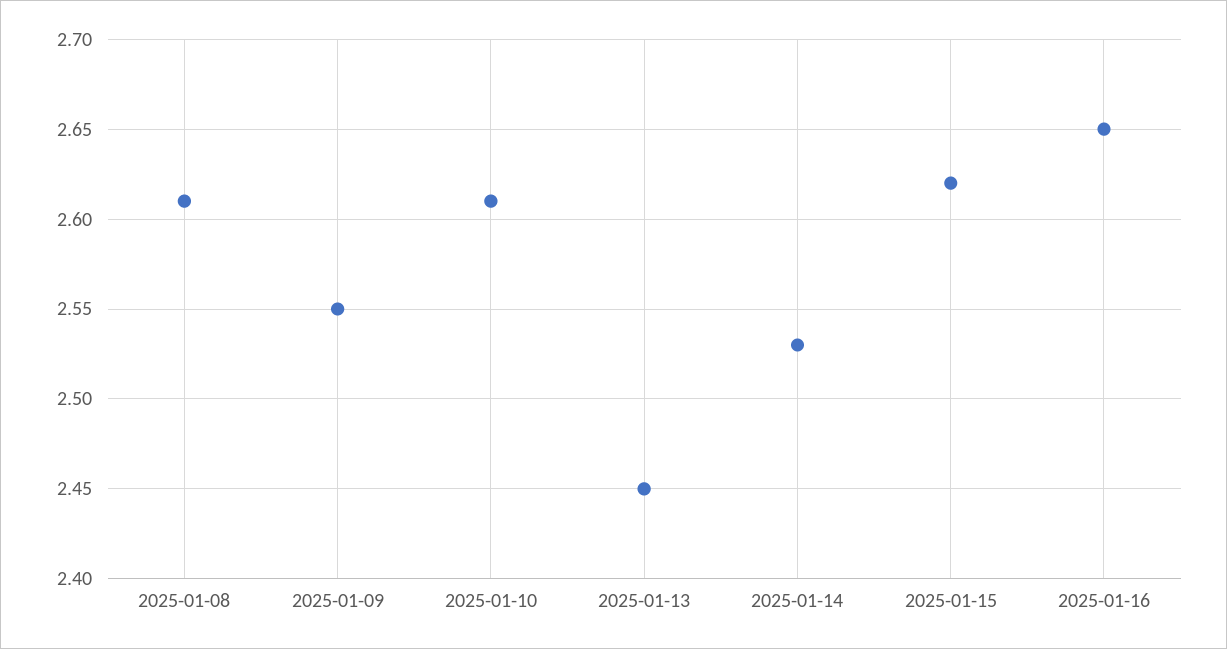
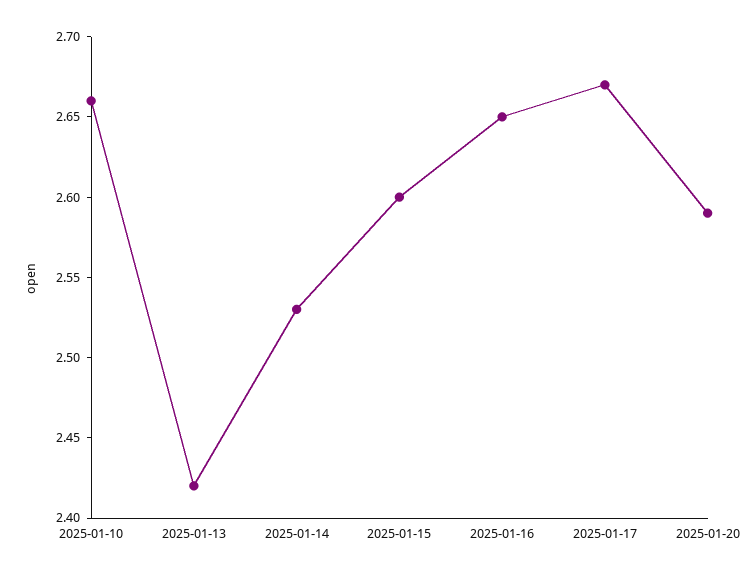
2025-01-08: 2.61 -> none
2025-01-09: 2.55 -> none
2025-01-10: 2.61 -> 2.66
2025-01-13: 2.45 -> 2.42
2025-01-15: 2.62 -> 2.6
2025-01-17: none -> 2.67
2025-01-20: none -> 2.59

